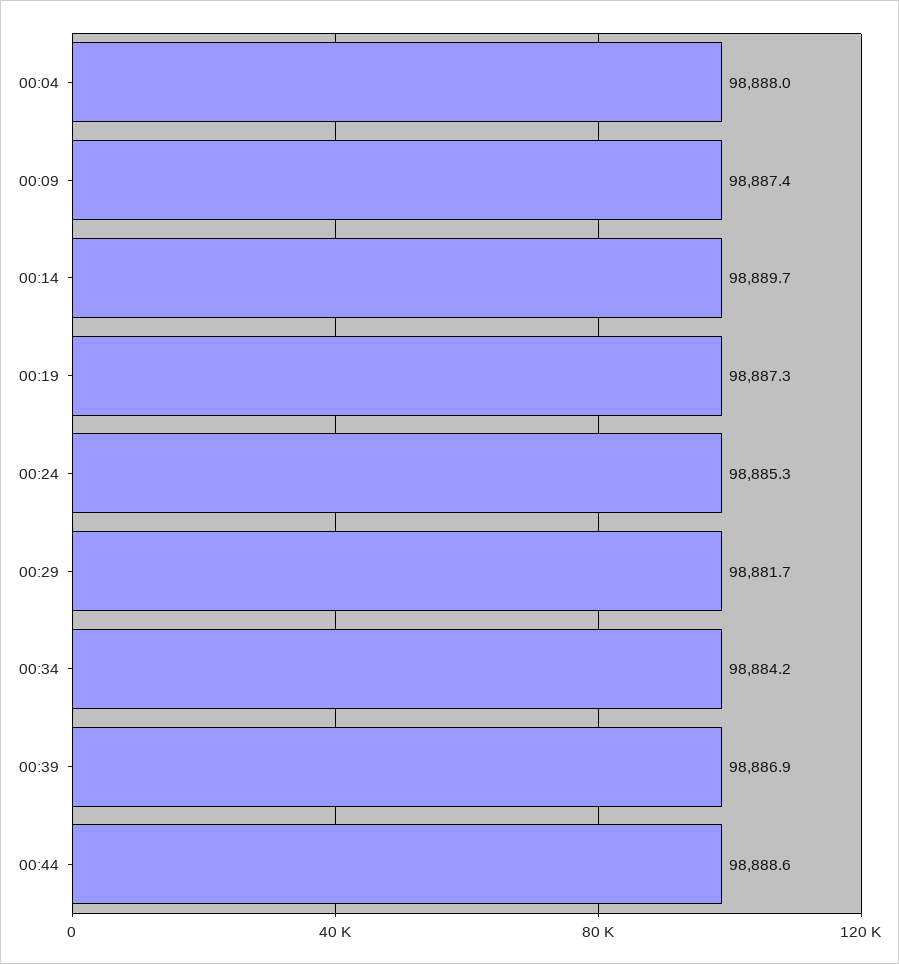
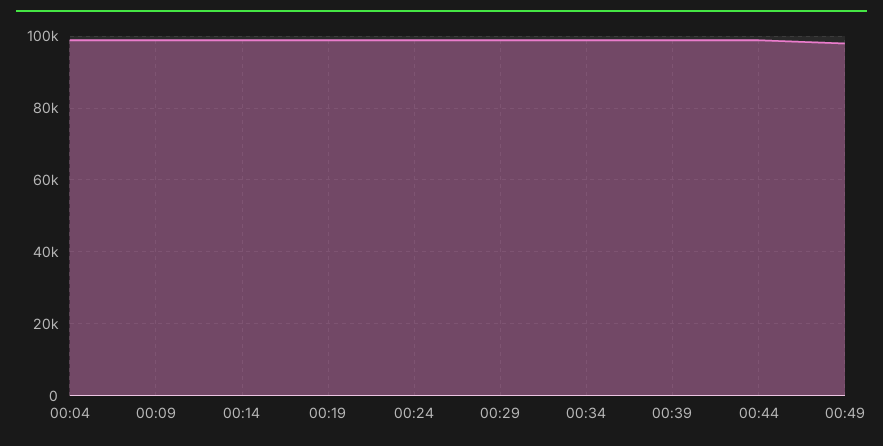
00:49: none -> 98000

